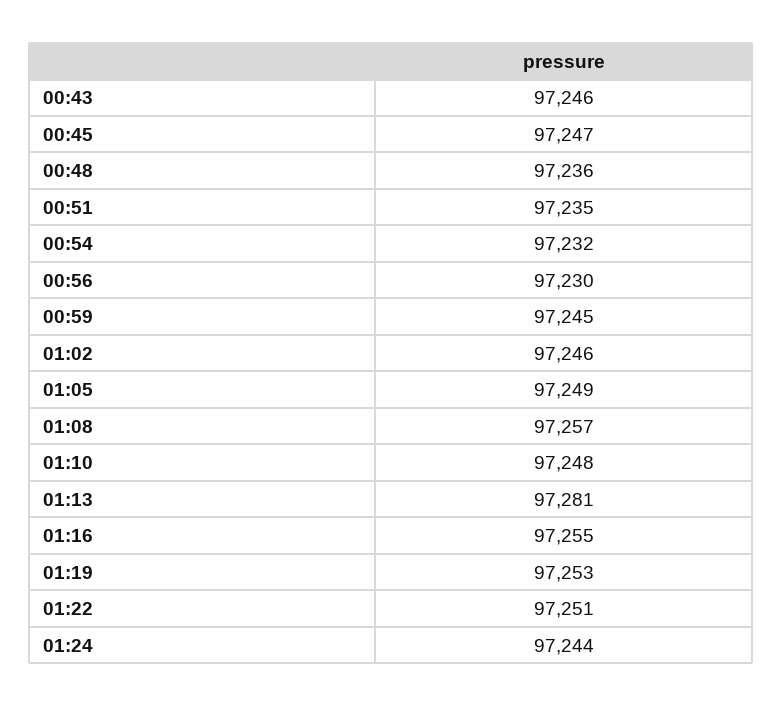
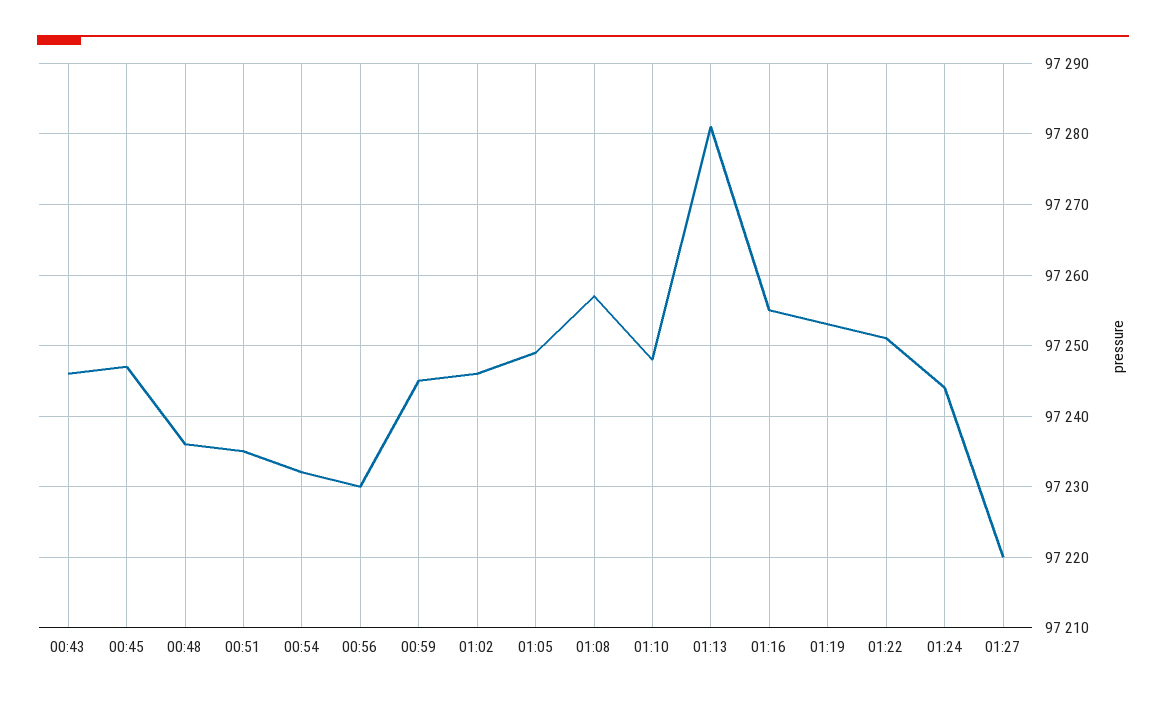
01:27: none -> 97220

